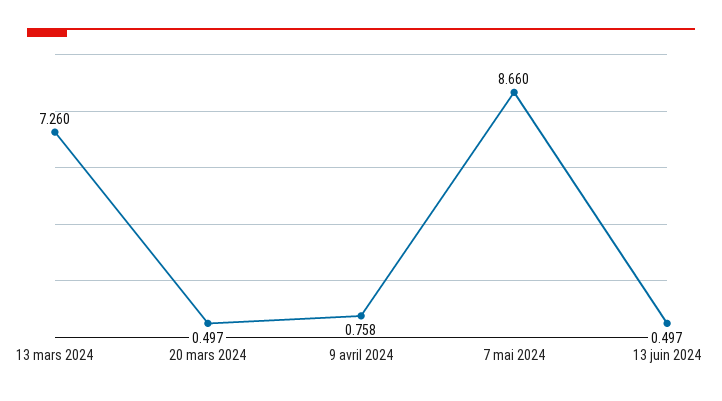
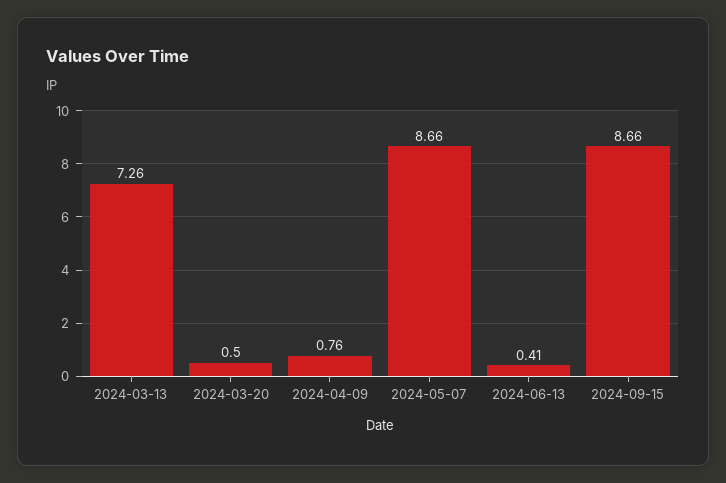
13 juin 2024: 0.497 -> 0.41
2024-09-15: none -> 8.66

